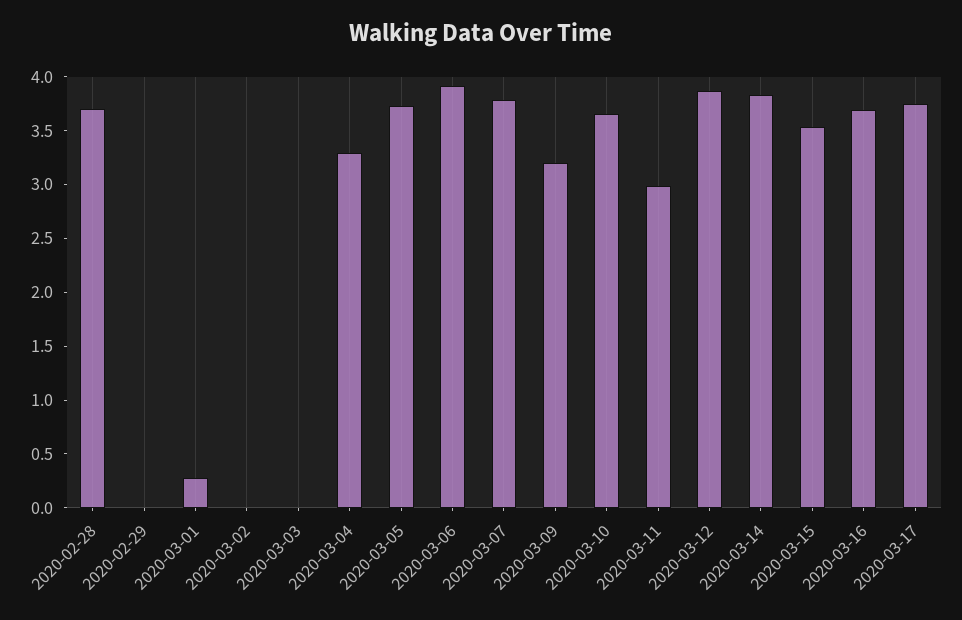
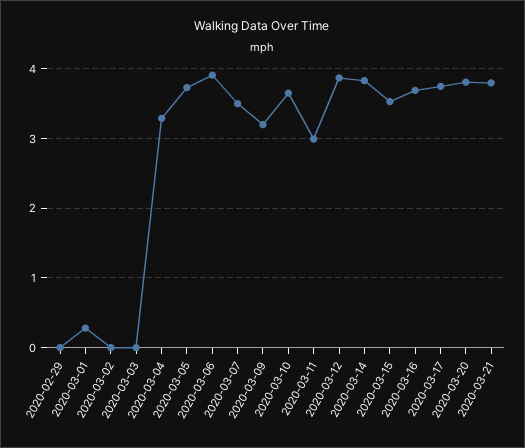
2020-02-28: 3.7 -> none
2020-03-07: 3.8 -> 3.5
2020-03-20: none -> 3.8
2020-03-21: none -> 3.8

